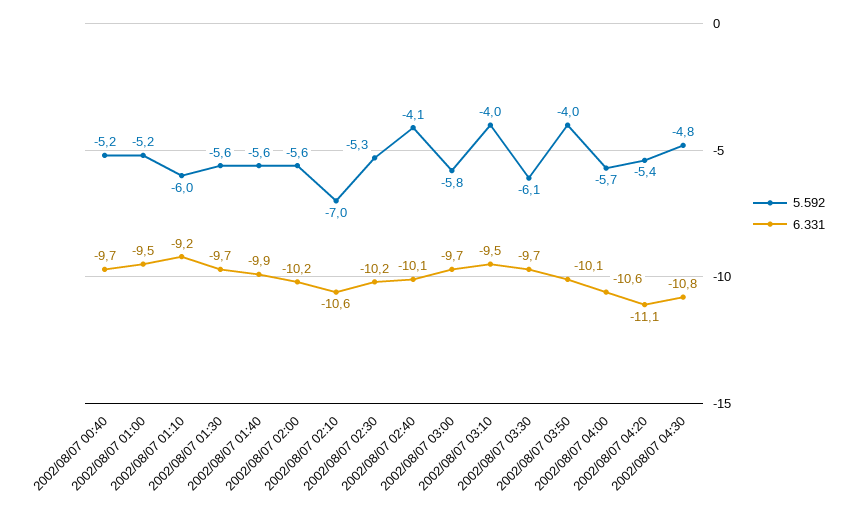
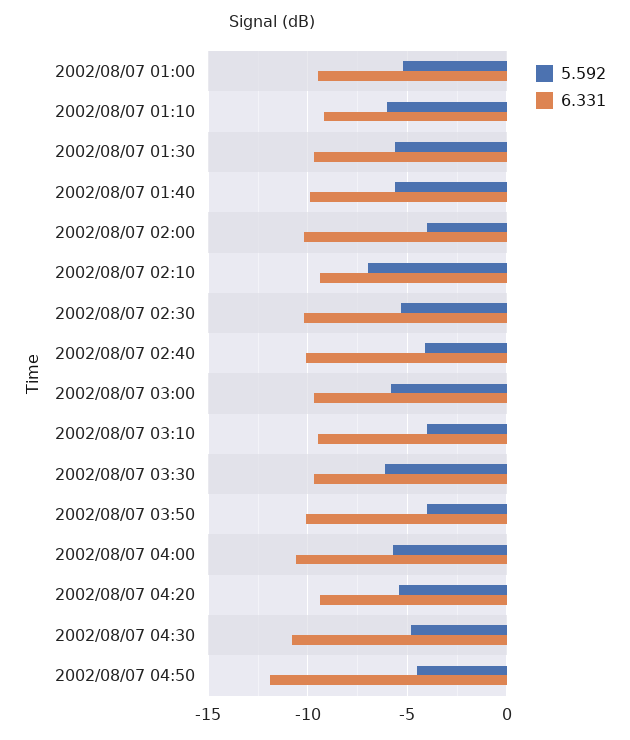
5.592, 2002/08/07 00:40: -5.2 -> none
6.331, 2002/08/07 00:40: -9.7 -> none
5.592, 2002/08/07 02:00: -5.6 -> -4
6.331, 2002/08/07 02:10: -10.6 -> -9.5
6.331, 2002/08/07 04:20: -11.1 -> -9.5
5.592, 2002/08/07 04:50: none -> -4.5
6.331, 2002/08/07 04:50: none -> -12

